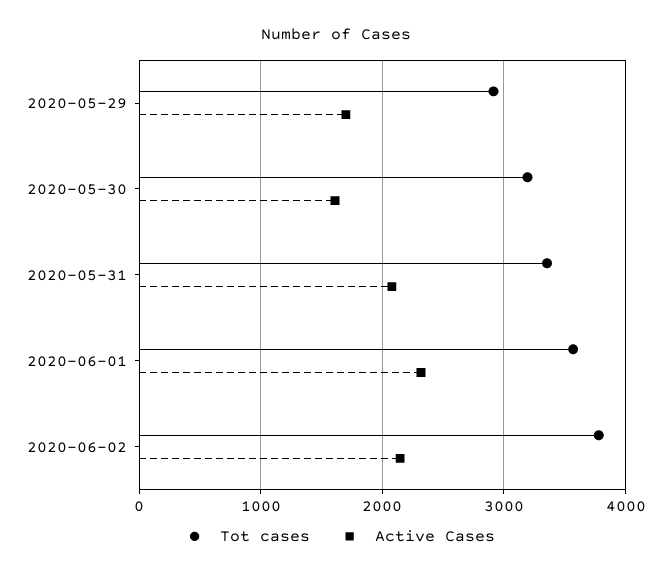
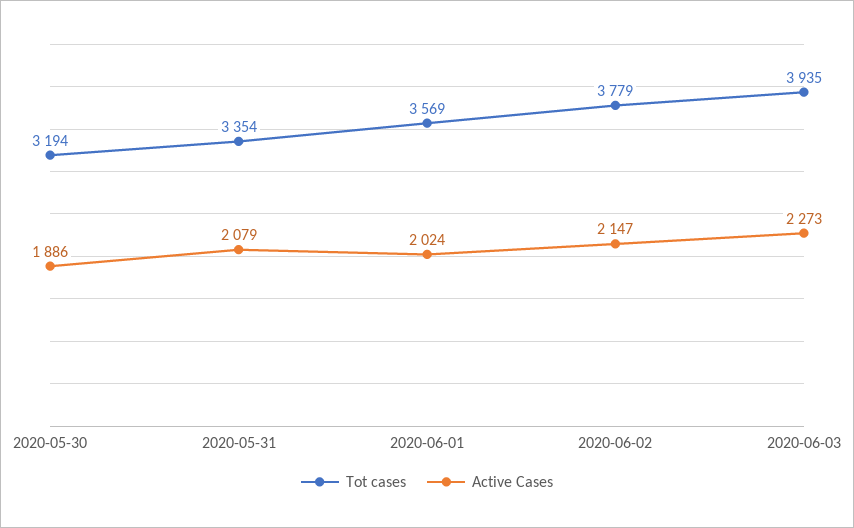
Tot cases, 2020-05-29: 2900 -> none
Active Cases, 2020-05-29: 1700 -> none
Active Cases, 2020-05-30: 1600 -> 1886
Active Cases, 2020-06-01: 2300 -> 2024
Tot cases, 2020-06-03: none -> 3935
Active Cases, 2020-06-03: none -> 2273

